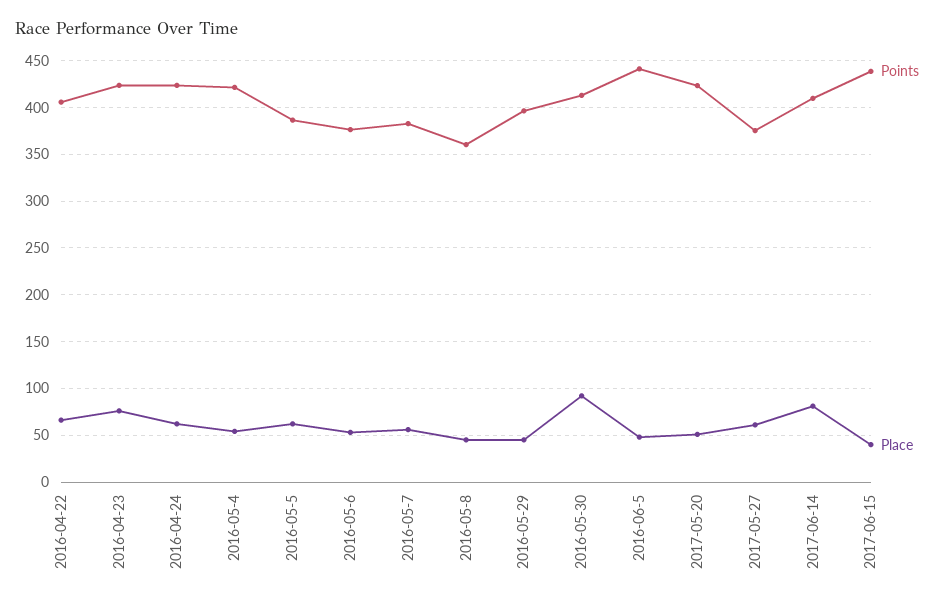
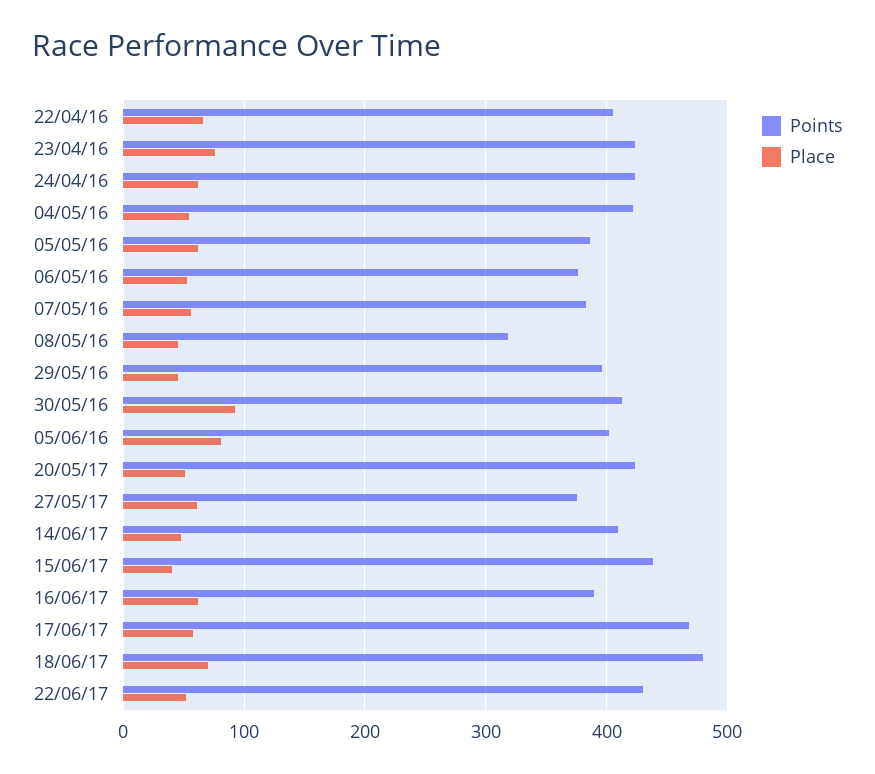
Points, 2016-05-8: 360 -> 320
Points, 2016-06-5: 440 -> 400
Place, 2016-06-5: 50 -> 80
Place, 2017-06-14: 80 -> 50
Points, 16/06/17: none -> 390
Place, 16/06/17: none -> 60
Points, 17/06/17: none -> 470
Place, 17/06/17: none -> 60
Points, 18/06/17: none -> 480
Place, 18/06/17: none -> 70
Points, 22/06/17: none -> 430
Place, 22/06/17: none -> 50

